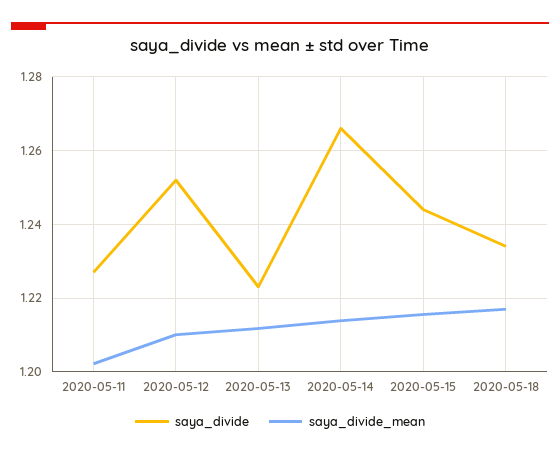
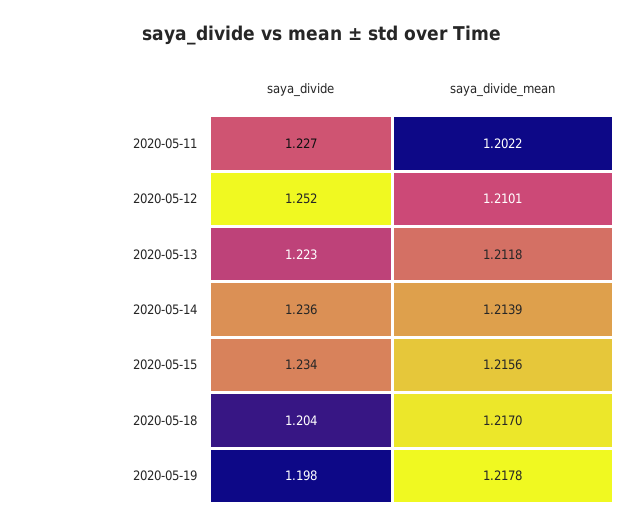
saya_divide, 2020-05-14: 1.266 -> 1.236
saya_divide, 2020-05-15: 1.244 -> 1.234
saya_divide, 2020-05-18: 1.234 -> 1.204
saya_divide, 2020-05-19: none -> 1.198
saya_divide_mean, 2020-05-19: none -> 1.2178

